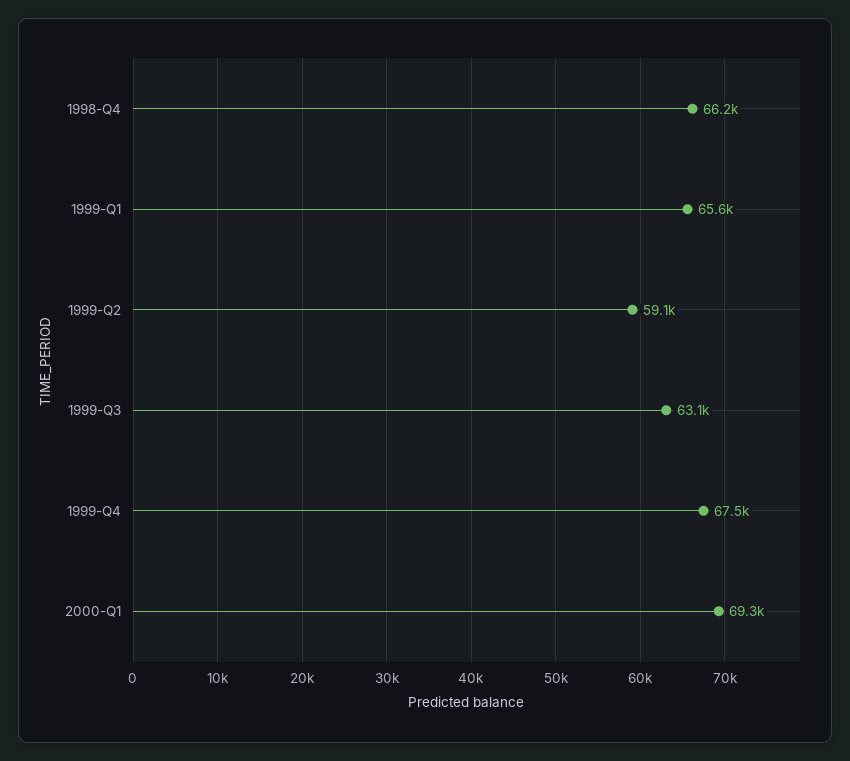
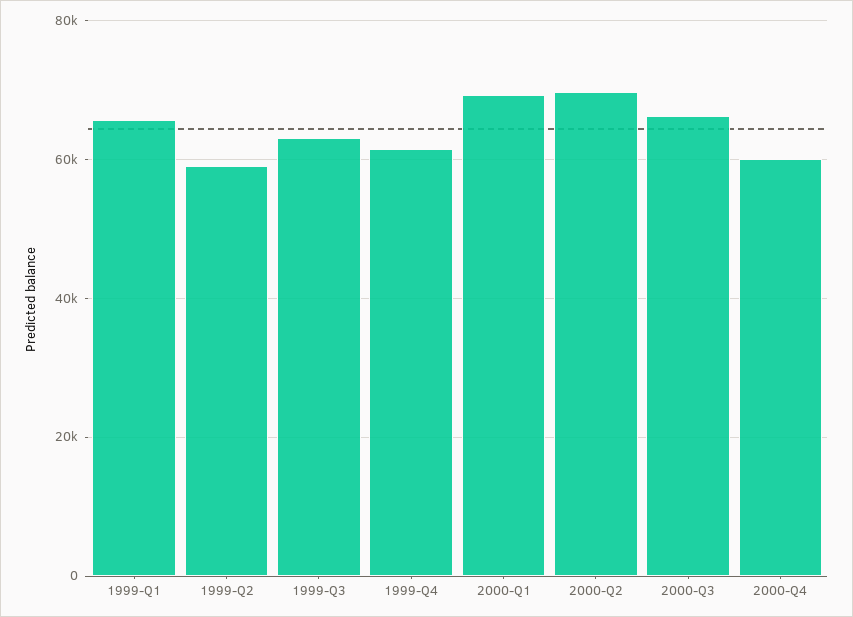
1998-Q4: 66200 -> none
1999-Q4: 67500 -> 62000
2000-Q2: none -> 70000
2000-Q3: none -> 66000
2000-Q4: none -> 60000

